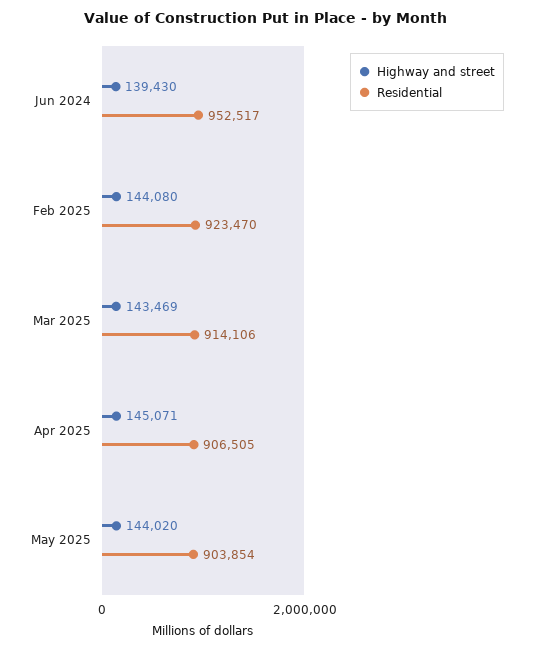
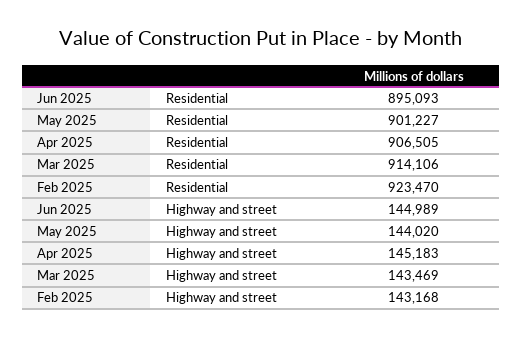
Highway and street, Jun 2024: 139430 -> none
Residential, Jun 2024: 952517 -> none
Highway and street, Feb 2025: 144080 -> 143168
Highway and street, Apr 2025: 145071 -> 145183
Residential, May 2025: 903854 -> 901227
Residential, Jun 2025: none -> 895093
Highway and street, Jun 2025: none -> 144989

